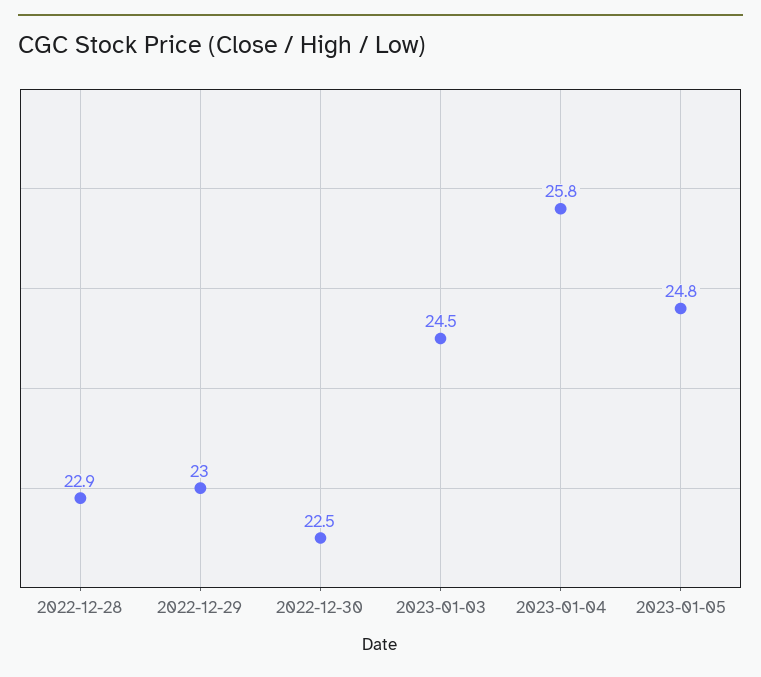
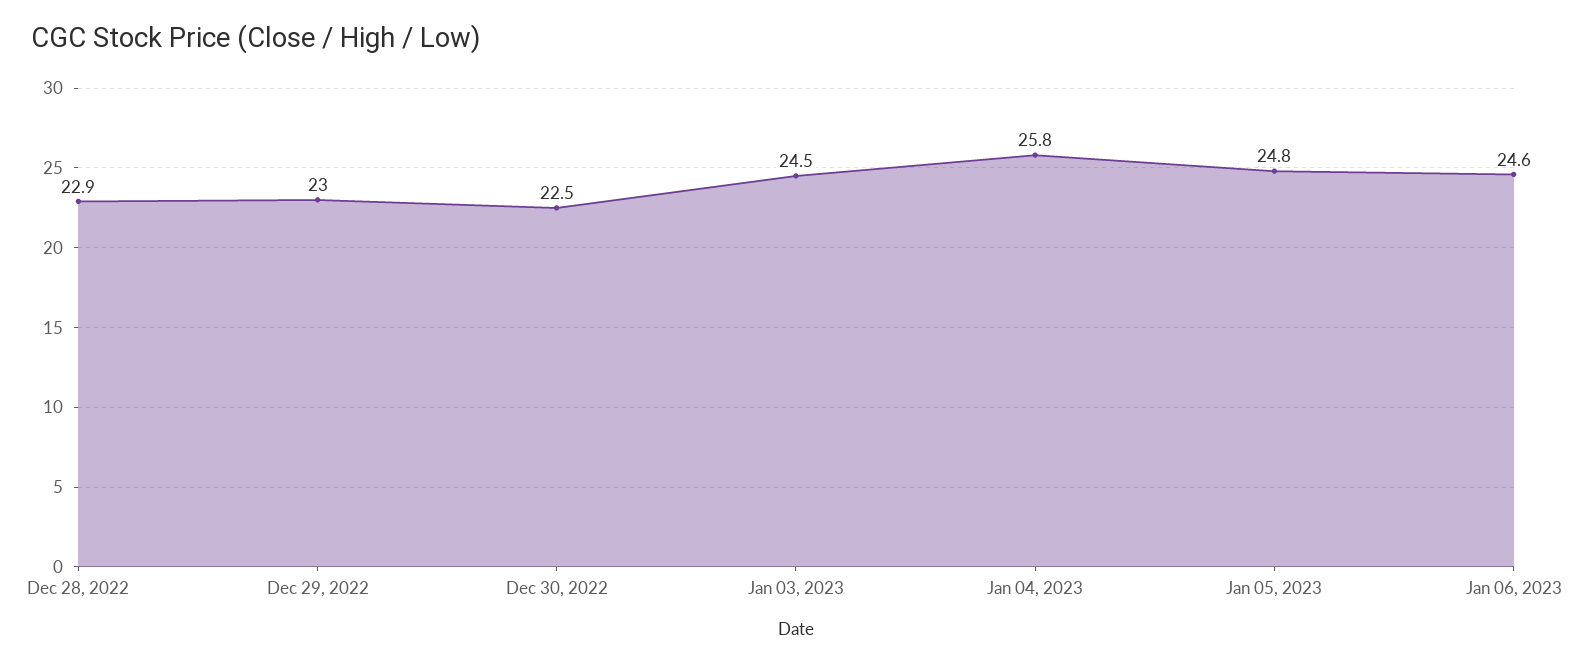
Jan 06, 2023: none -> 24.6

